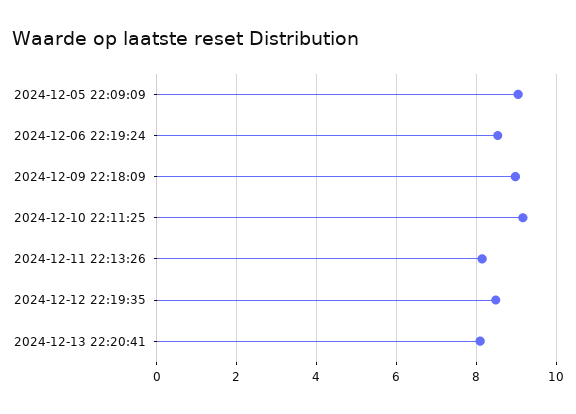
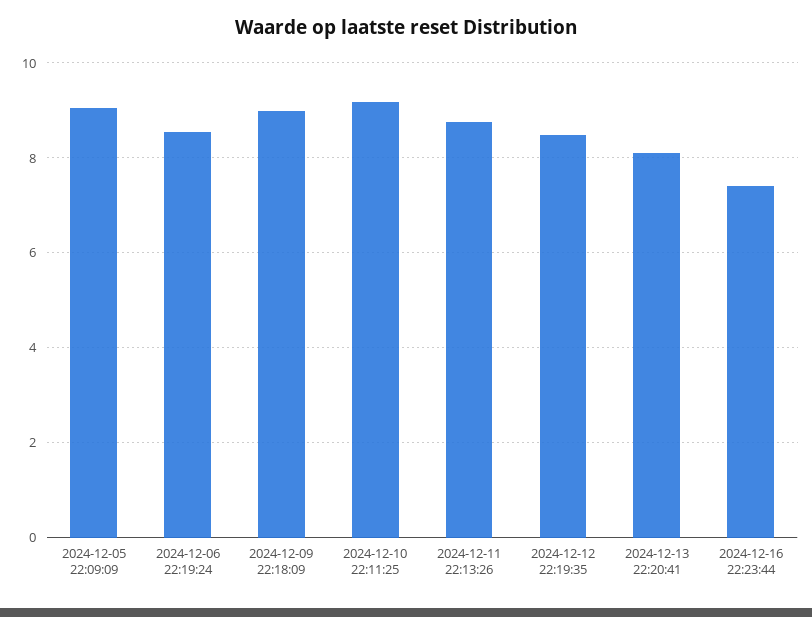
2024-12-11 22:13:26: 8.2 -> 8.8
2024-12-16 22:23:44: none -> 7.4

